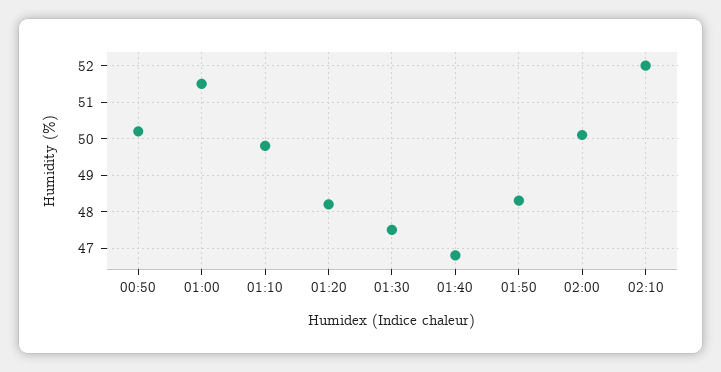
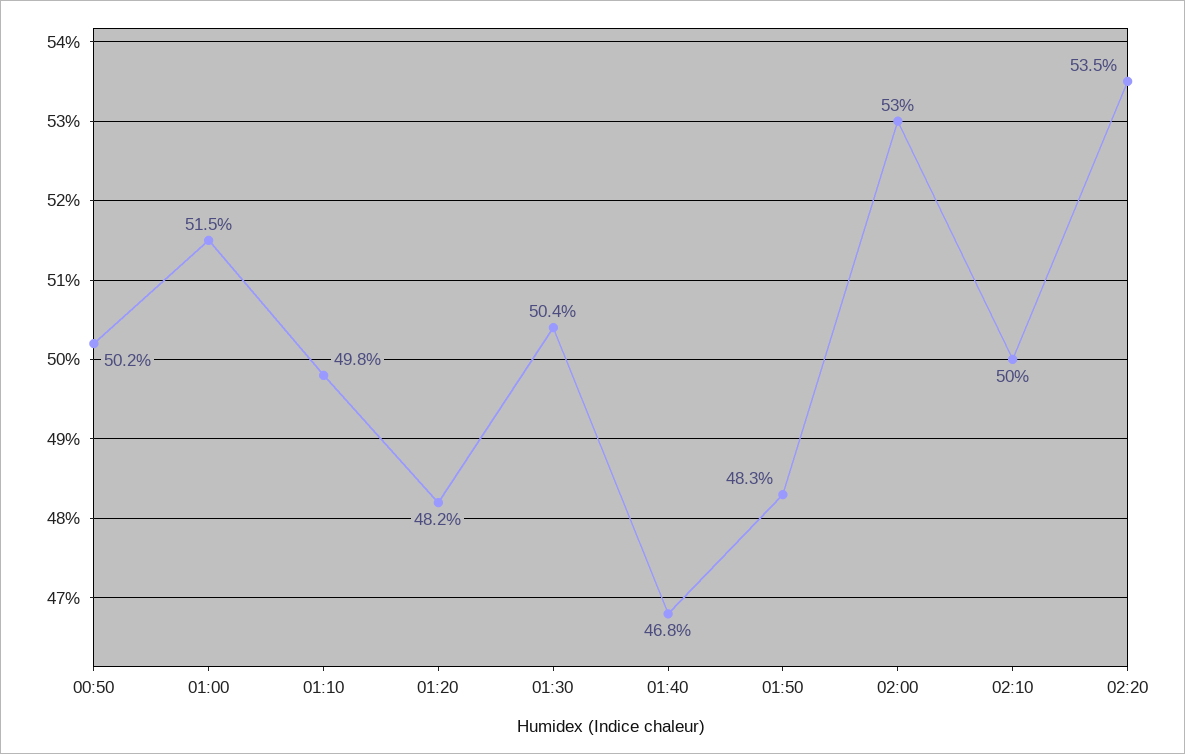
01:30: 47.5 -> 50.4
02:00: 50 -> 53
02:10: 52 -> 50
02:20: none -> 53.5

